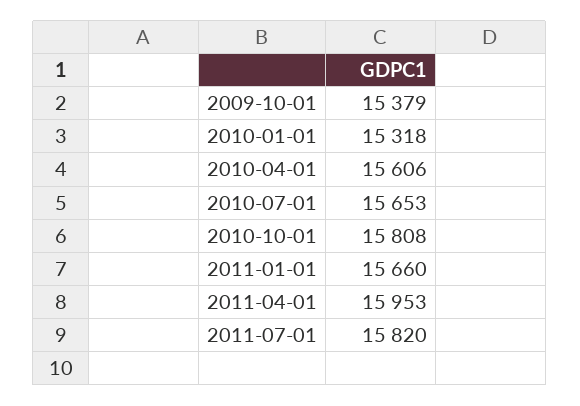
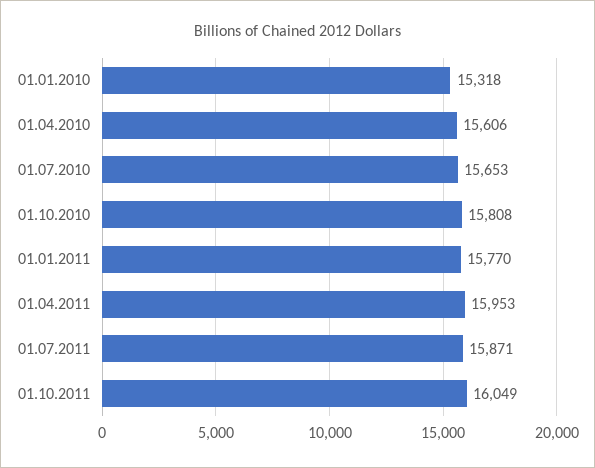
2009-10-01: 15379 -> none
2011-01-01: 15660 -> 15770
2011-07-01: 15820 -> 15871
01.10.2011: none -> 16049

